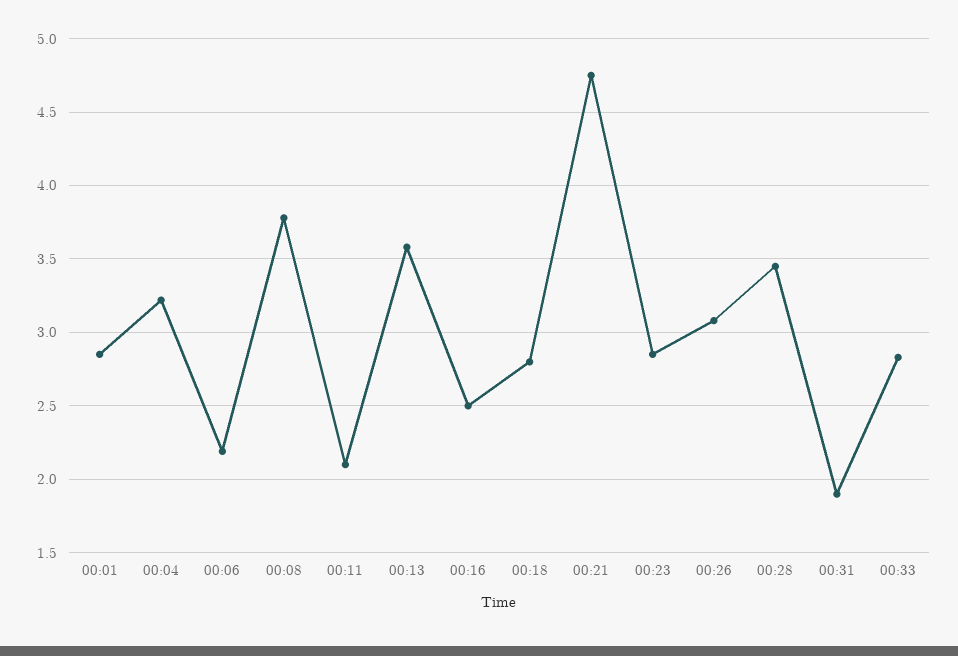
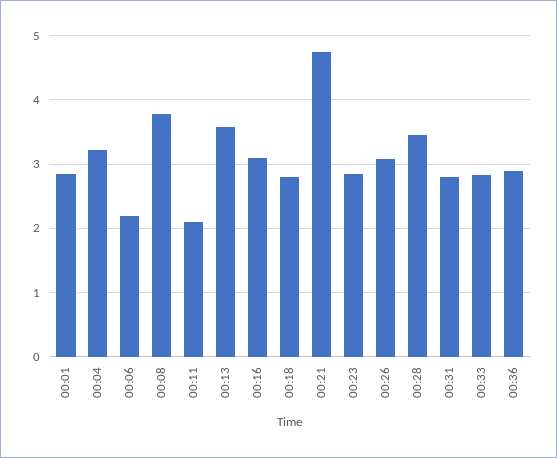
00:16: 2.5 -> 3.1
00:31: 1.9 -> 2.8
00:36: none -> 2.9

